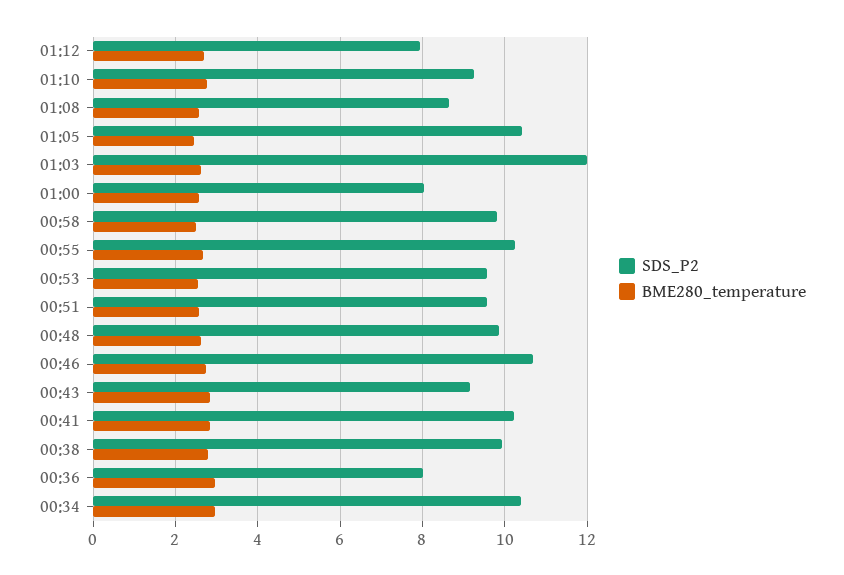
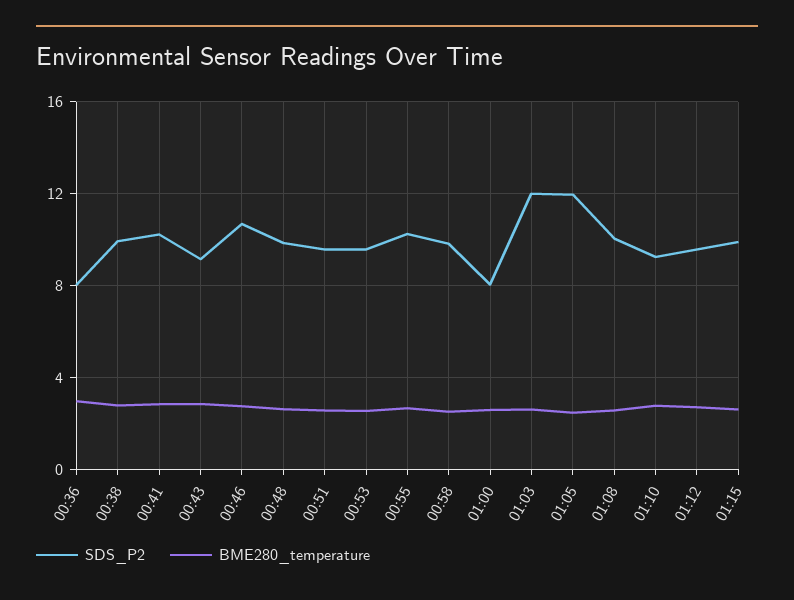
SDS_P2, 01:12: 8 -> 9.5
SDS_P2, 01:08: 8.6 -> 10
SDS_P2, 01:05: 10.4 -> 12
SDS_P2, 00:34: 10.4 -> none
BME280_temperature, 00:34: 3 -> none
SDS_P2, 01:15: none -> 10
BME280_temperature, 01:15: none -> 2.5

